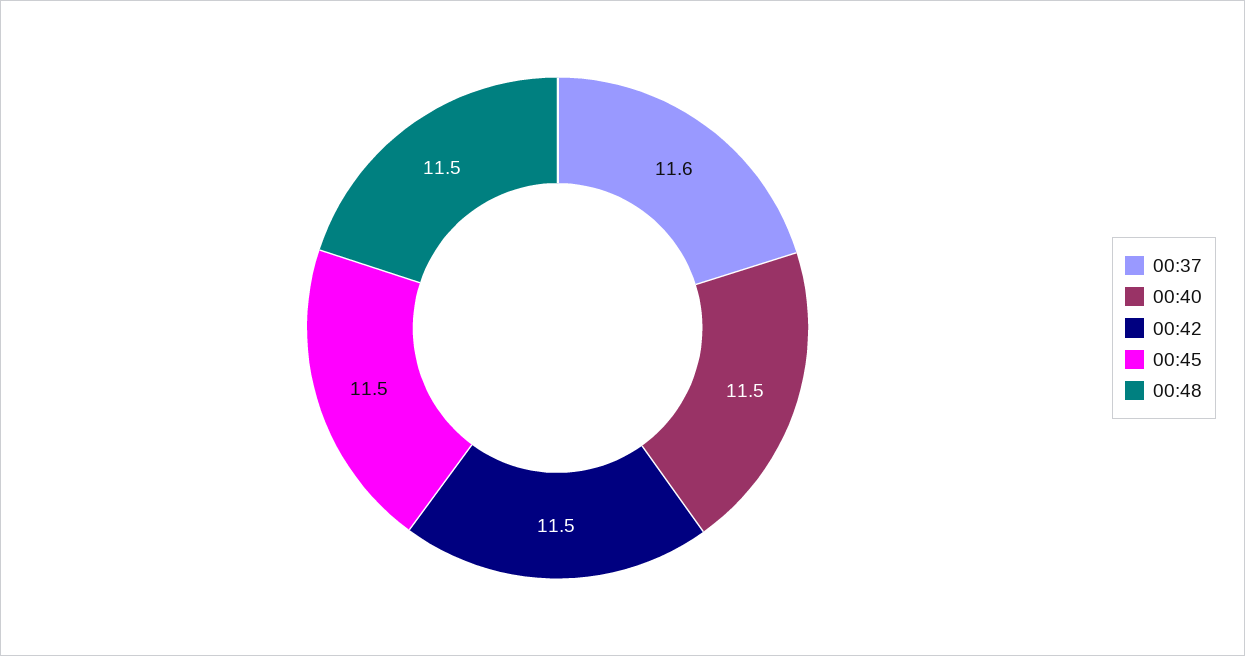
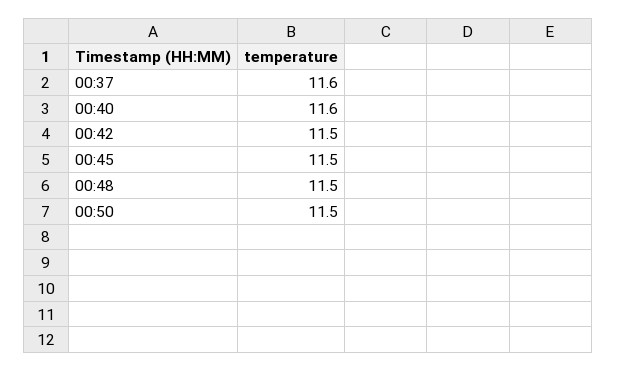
00:40: 11.5 -> 11.6
00:50: none -> 11.5

